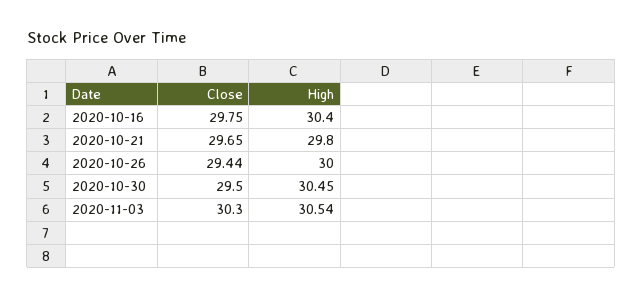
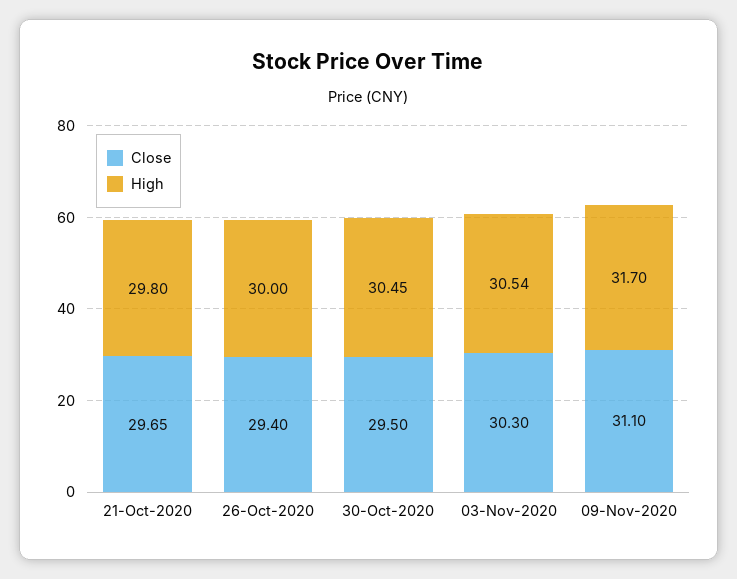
Close, 2020-10-16: 29.75 -> none
High, 2020-10-16: 30.4 -> none
Close, 2020-10-26: 29.44 -> 29.4
Close, 09-Nov-2020: none -> 31.1
High, 09-Nov-2020: none -> 31.7

